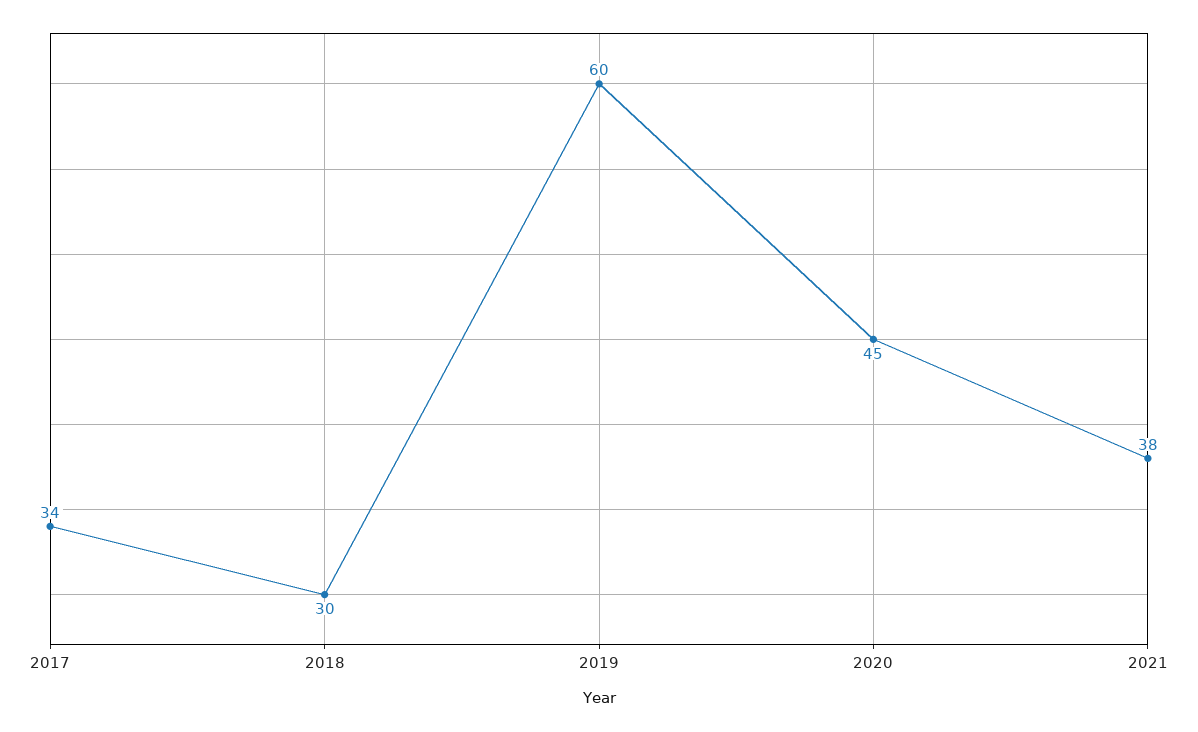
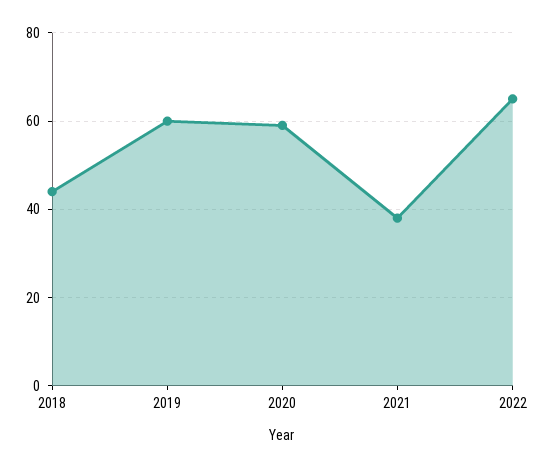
2017: 34 -> none
2018: 30 -> 45
2020: 45 -> 60
2022: none -> 65

